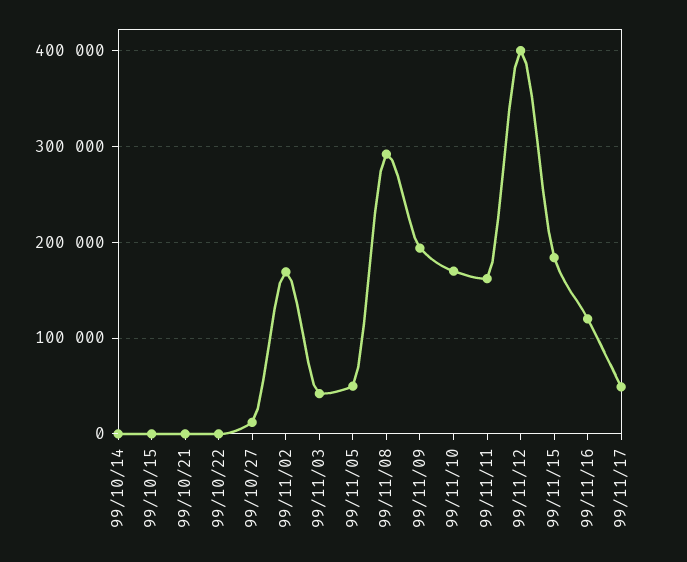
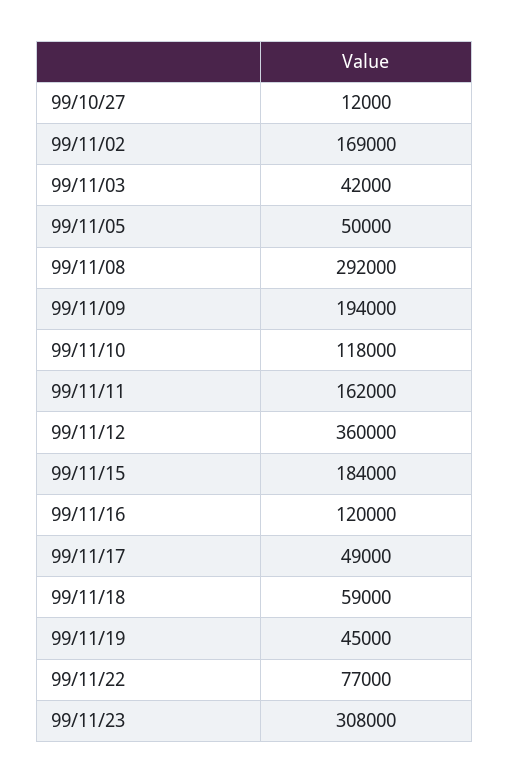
99/10/14: 0 -> none
99/10/15: 0 -> none
99/10/21: 0 -> none
99/10/22: 0 -> none
99/11/10: 170000 -> 118000
99/11/12: 400000 -> 360000
99/11/18: none -> 59000
99/11/19: none -> 45000
99/11/22: none -> 77000
99/11/23: none -> 308000

